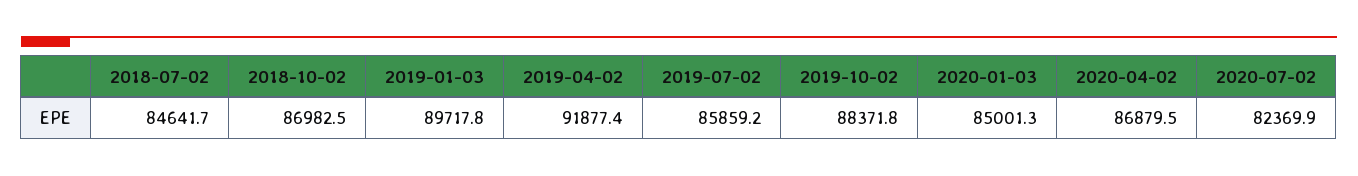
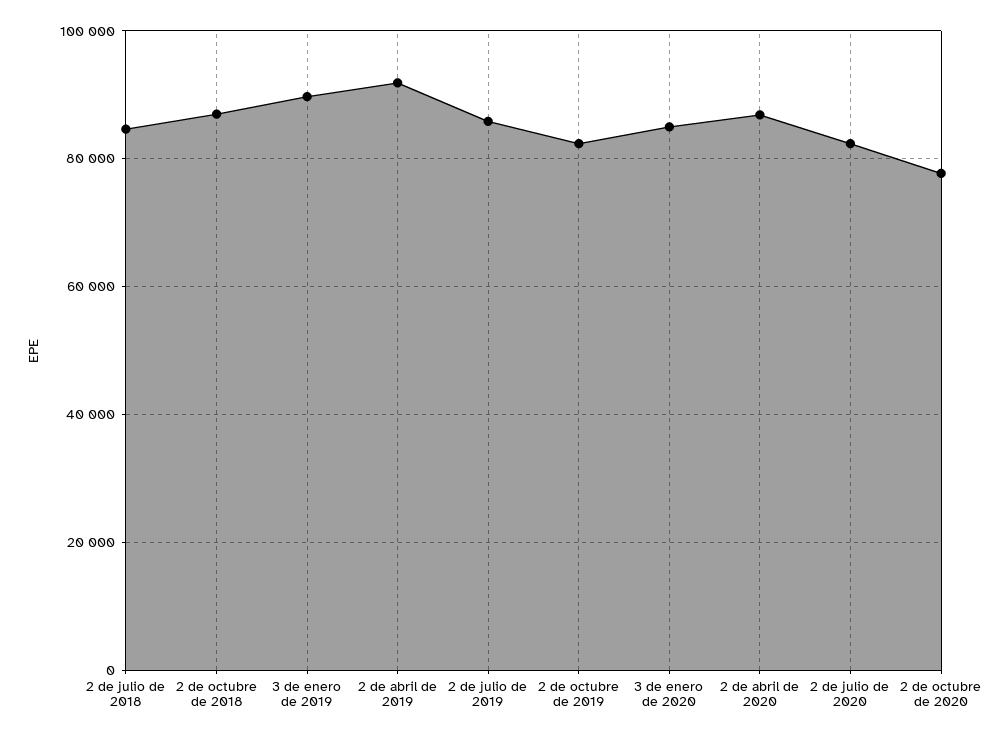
2019-10-02: 88371.8 -> 82000
2 de octubre de 2020: none -> 78000

